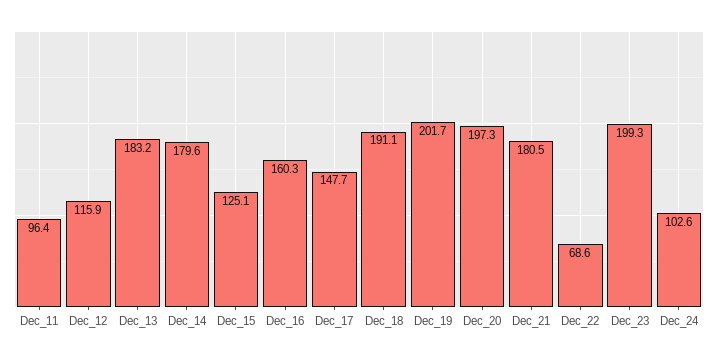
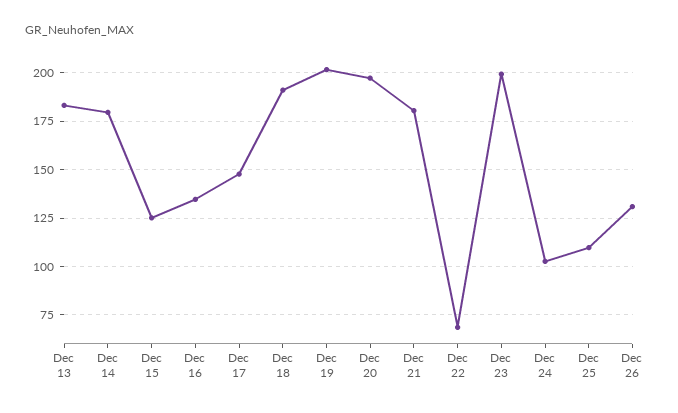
Dec_11: 96.4 -> none
Dec_12: 115.9 -> none
Dec_16: 160.3 -> 135
Dec 25: none -> 110
Dec 26: none -> 130

